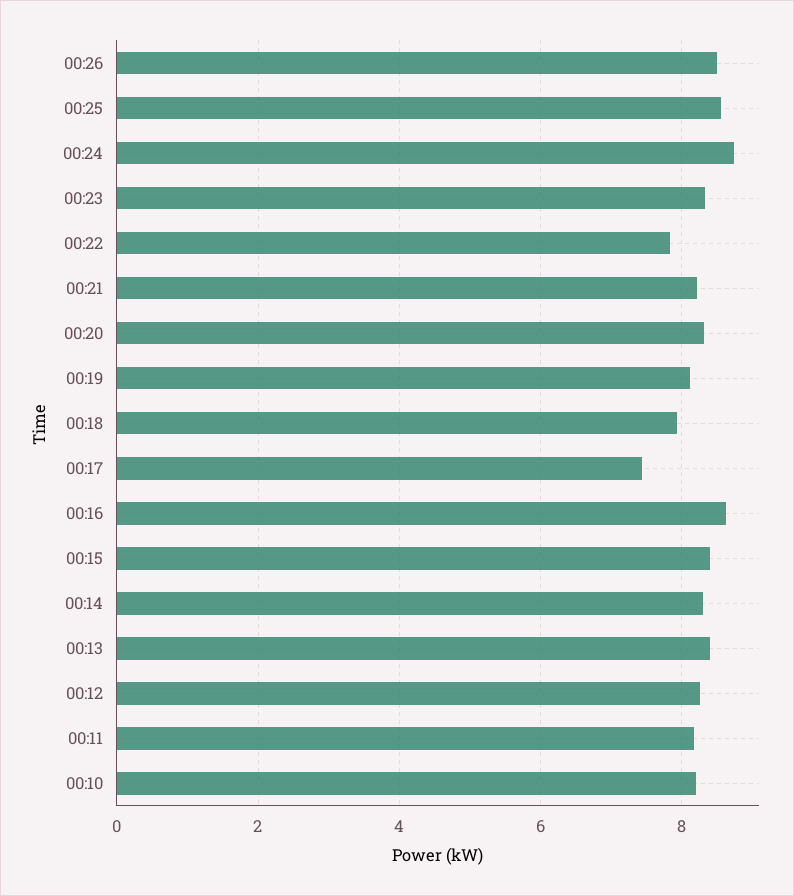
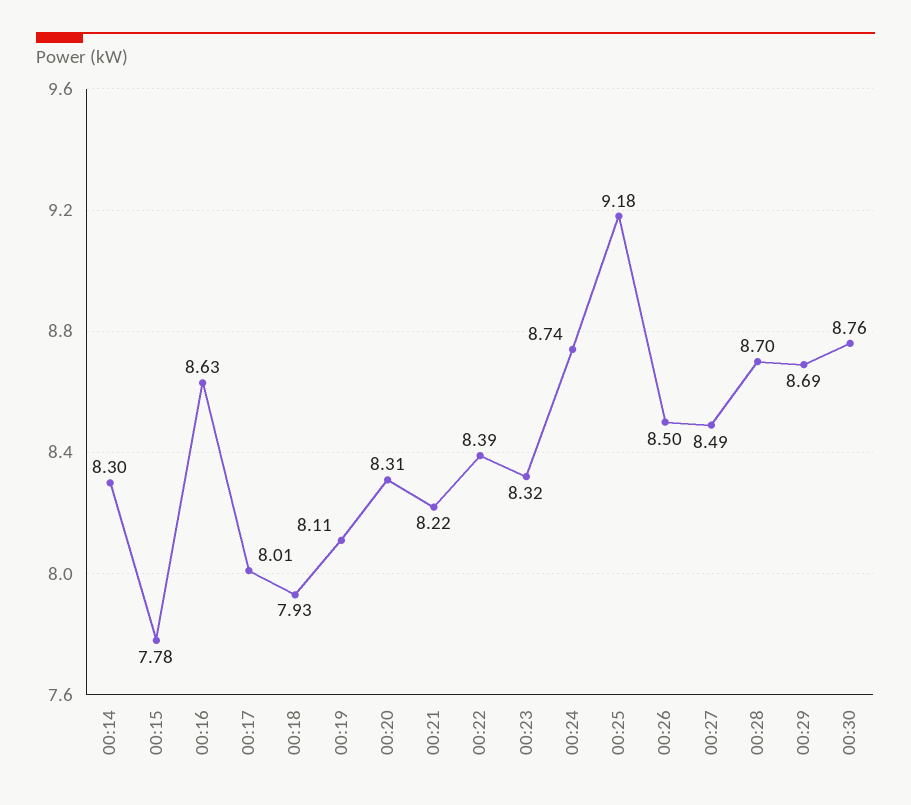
00:25: 8.6 -> 9.18
00:22: 7.8 -> 8.39
00:17: 7.4 -> 8.01
00:15: 8.4 -> 7.78
00:13: 8.4 -> none
00:12: 8.2 -> none
00:11: 8.2 -> none
00:10: 8.2 -> none
00:27: none -> 8.49
00:28: none -> 8.7
00:29: none -> 8.69
00:30: none -> 8.76

